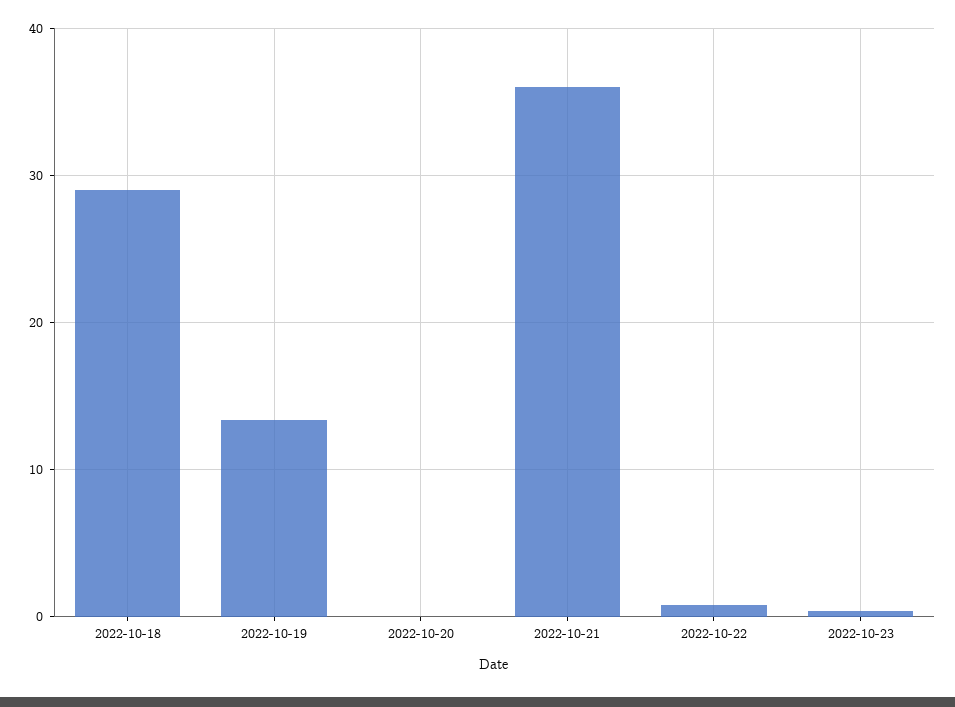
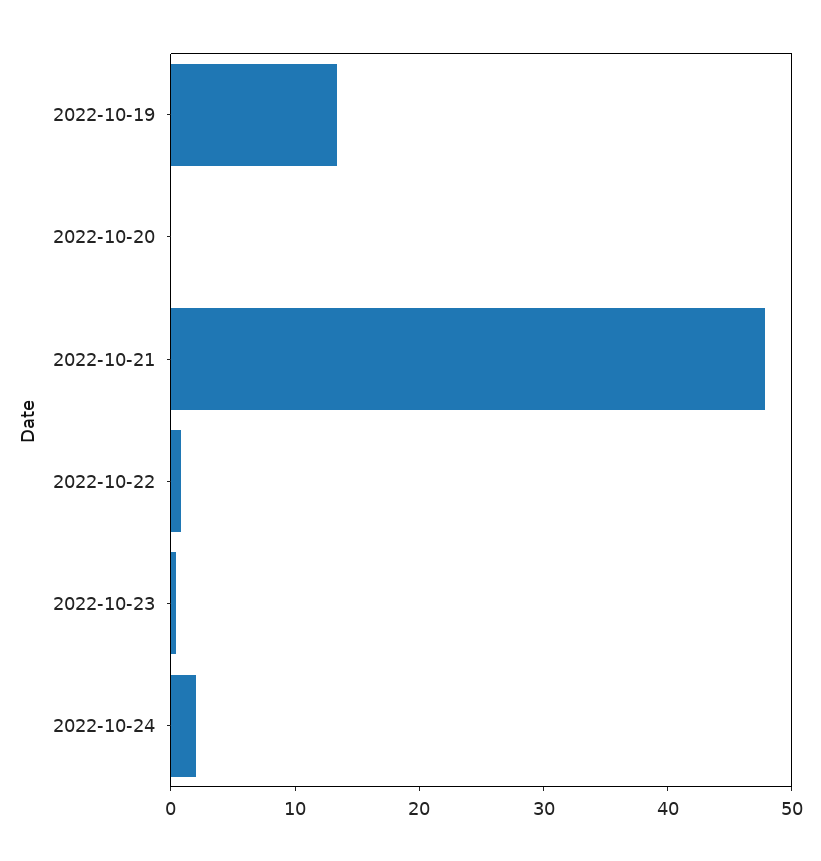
2022-10-18: 29 -> none
2022-10-21: 36 -> 48
2022-10-24: none -> 2

